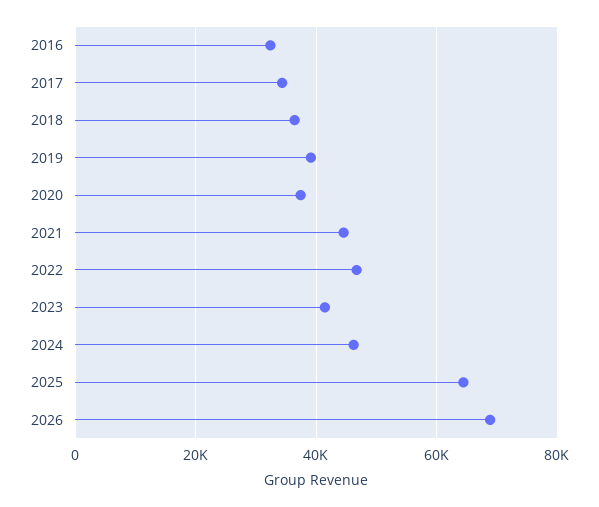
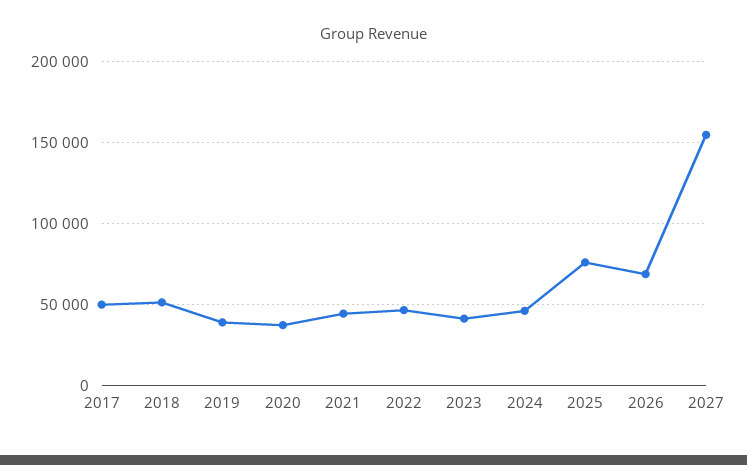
2016: 32000 -> none
2017: 34000 -> 50000
2018: 36000 -> 50000
2025: 64000 -> 75000
2027: none -> 155000

